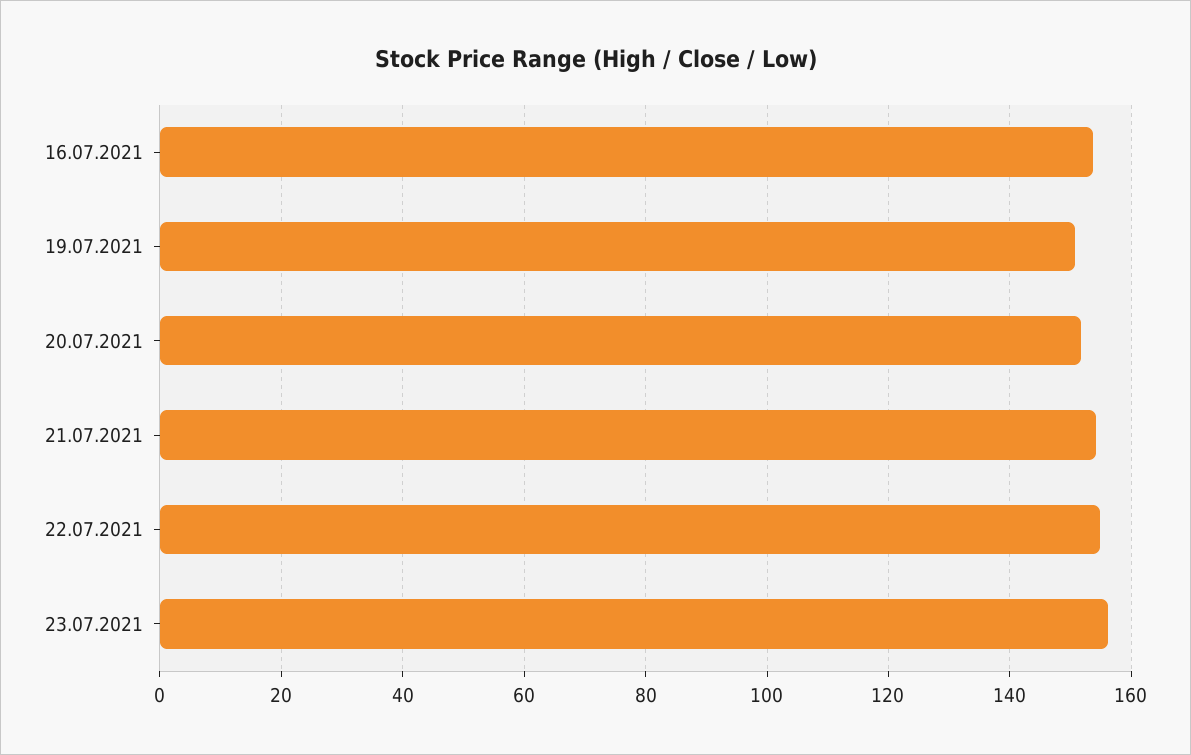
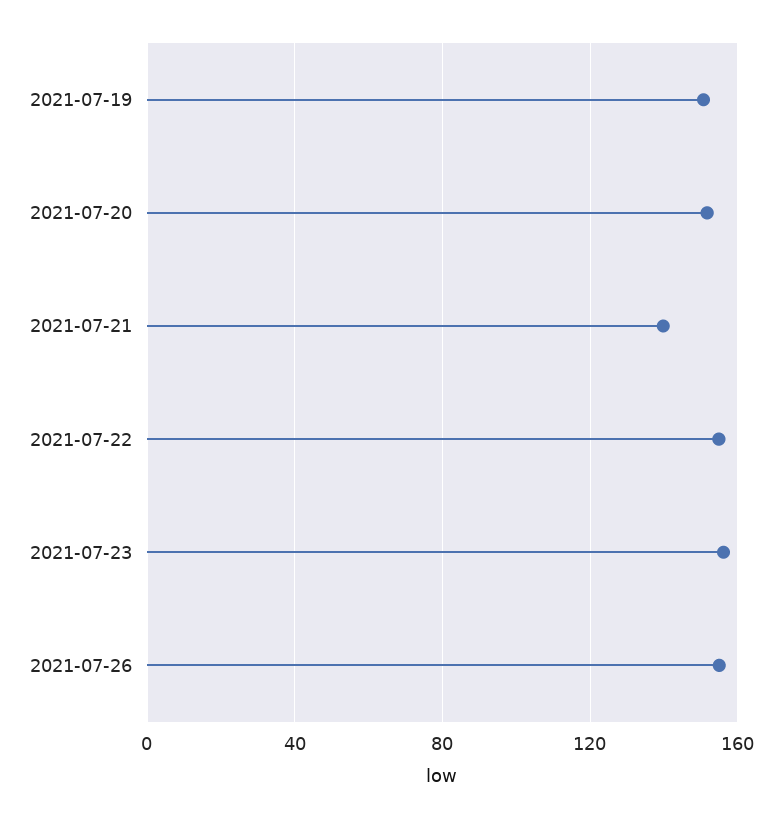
16.07.2021: 154 -> none
21.07.2021: 154 -> 140
2021-07-26: none -> 155

